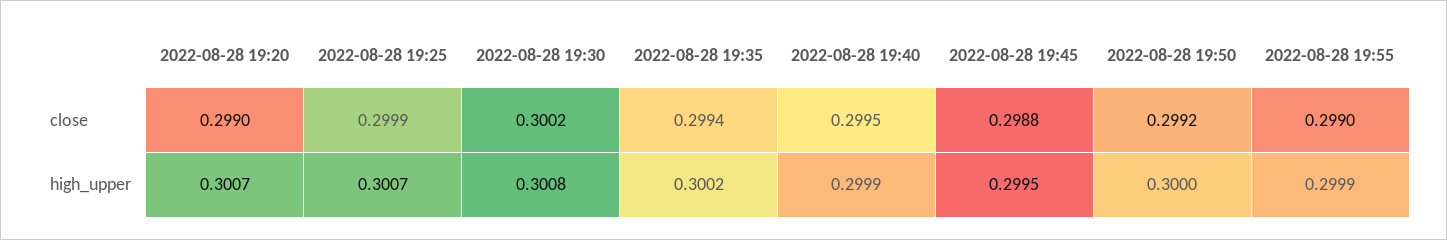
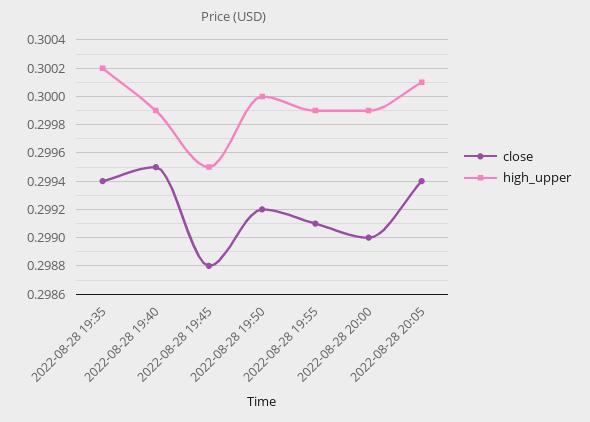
close, 2022-08-28 19:20: 0.299 -> none
close, 2022-08-28 19:25: 0.2999 -> none
close, 2022-08-28 19:30: 0.3002 -> none
close, 2022-08-28 19:55: 0.299 -> 0.2991
high_upper, 2022-08-28 19:20: 0.3007 -> none
high_upper, 2022-08-28 19:25: 0.3007 -> none
high_upper, 2022-08-28 19:30: 0.3008 -> none
close, 2022-08-28 20:00: none -> 0.299
high_upper, 2022-08-28 20:00: none -> 0.2999
close, 2022-08-28 20:05: none -> 0.2994
high_upper, 2022-08-28 20:05: none -> 0.3001

